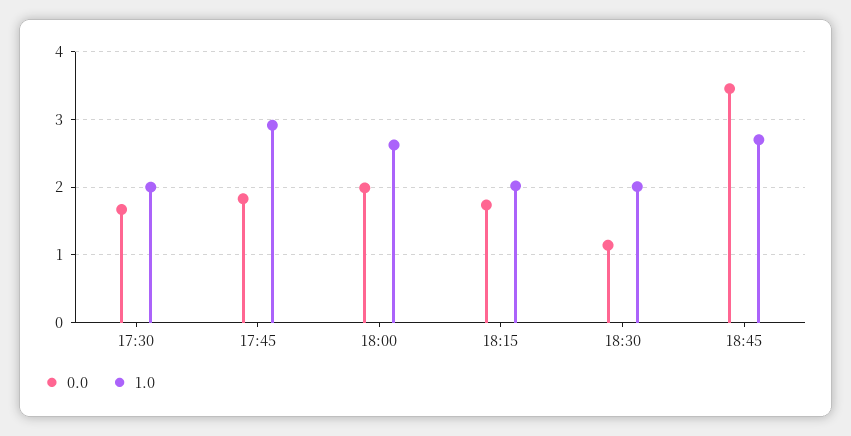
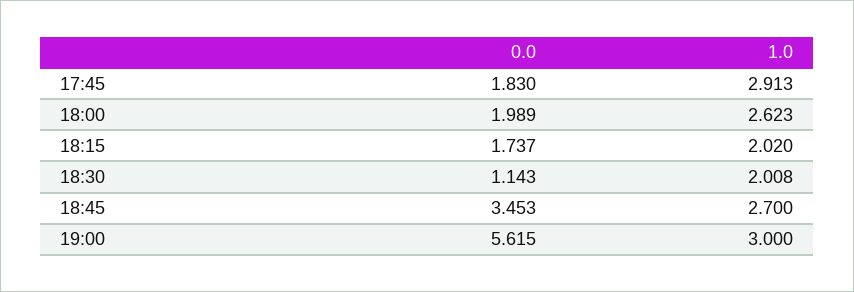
0.0, 17:30: 1.7 -> none
1.0, 17:30: 2 -> none
0.0, 19:00: none -> 5.615
1.0, 19:00: none -> 3

